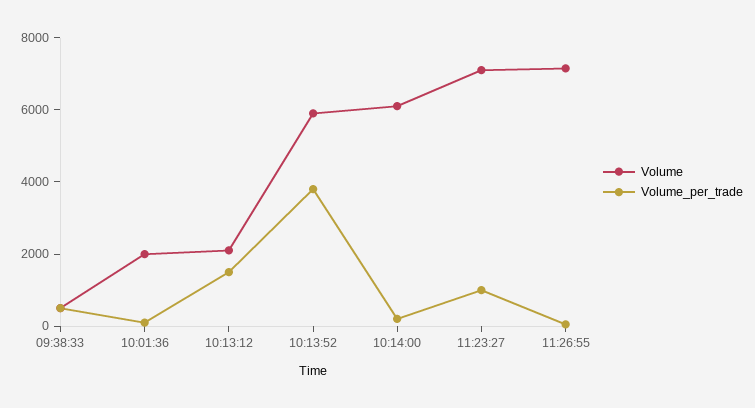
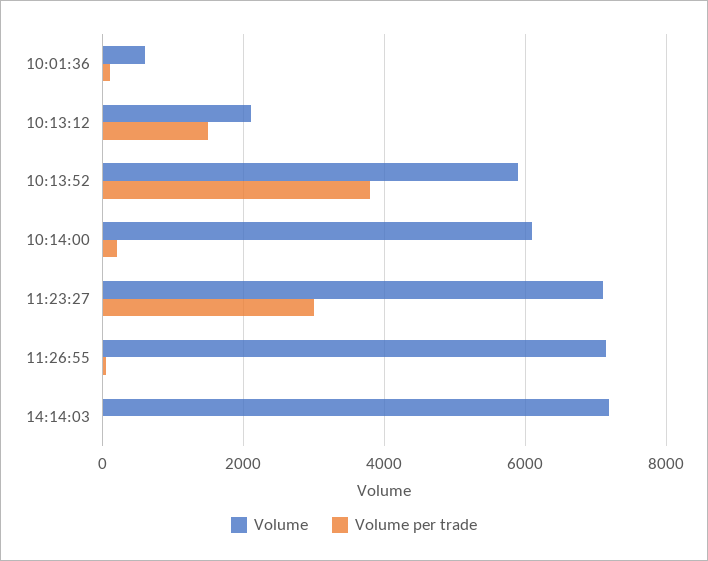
Volume, 09:38:33: 500 -> none
Volume_per_trade, 09:38:33: 500 -> none
Volume, 10:01:36: 2000 -> 600
Volume_per_trade, 11:23:27: 1000 -> 3000
Volume, 14:14:03: none -> 7200
Volume_per_trade, 14:14:03: none -> 0

